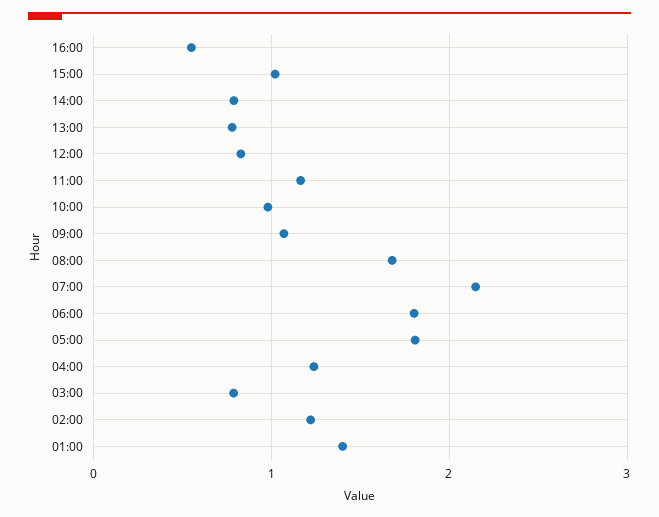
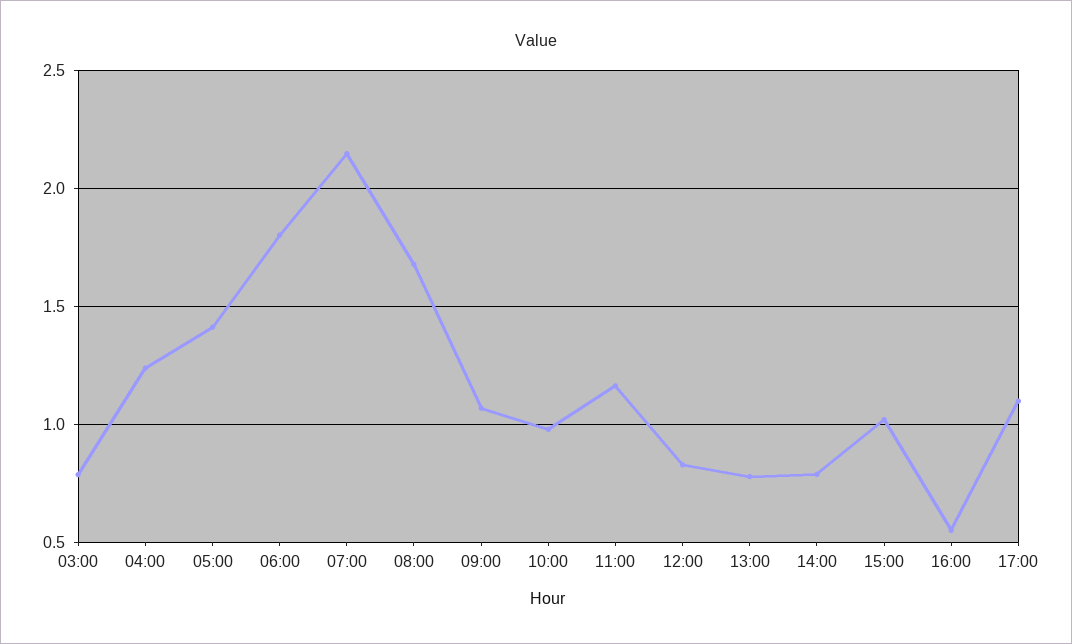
05:00: 1.8 -> 1.4
02:00: 1.2 -> none
01:00: 1.4 -> none
17:00: none -> 1.1

